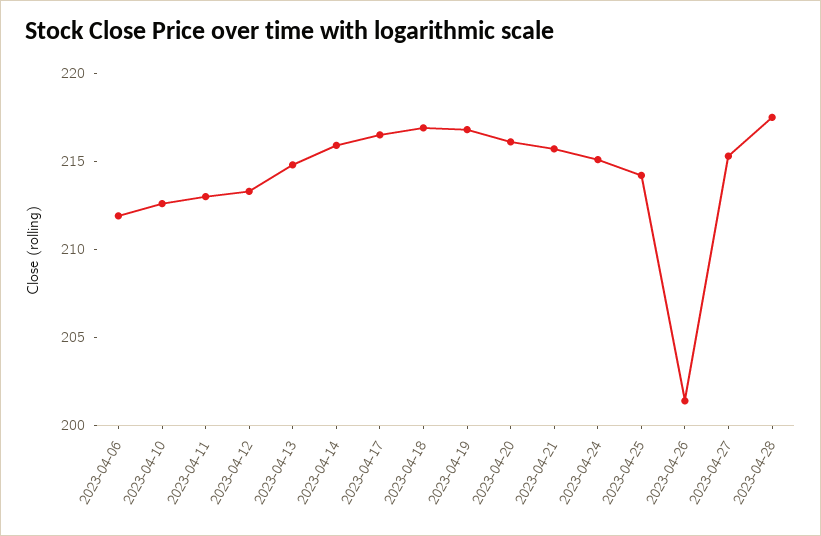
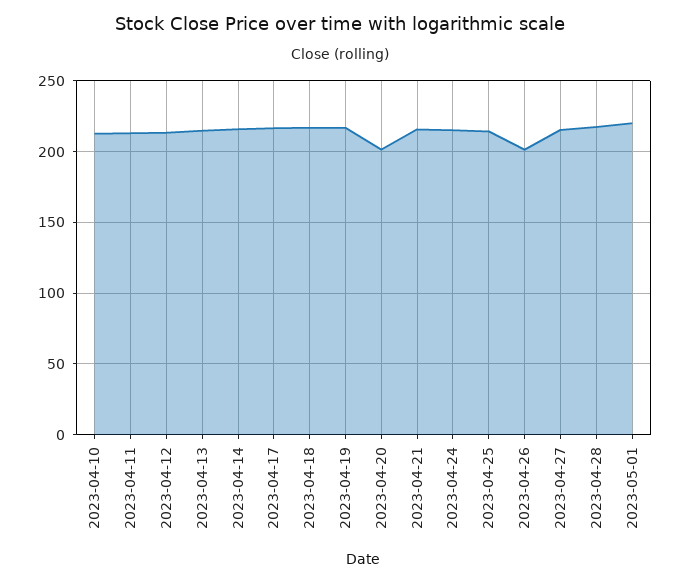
2023-04-06: 212 -> none
2023-04-20: 216 -> 200
2023-05-01: none -> 220

